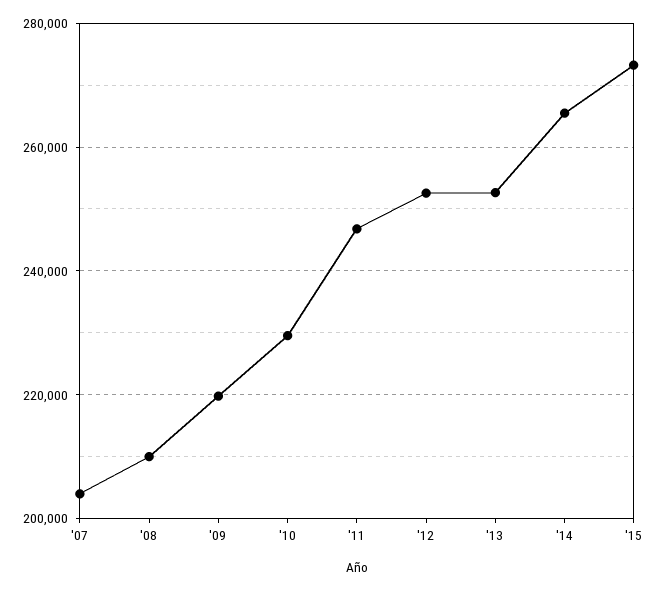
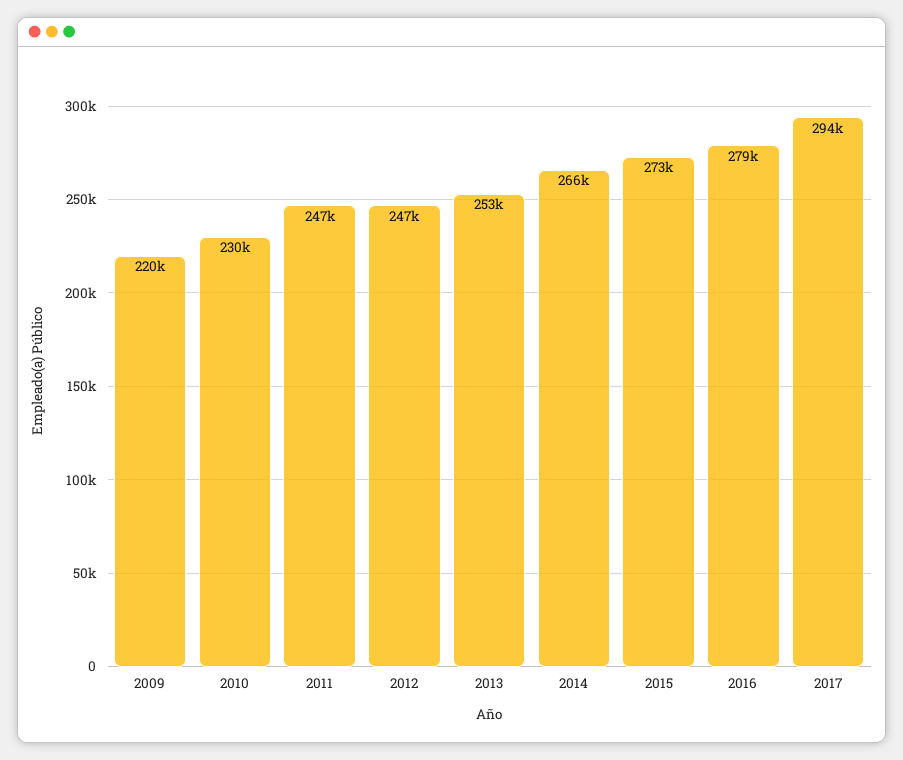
'07: 204000 -> none
'08: 210000 -> none
'12: 252000 -> 247000
2016: none -> 279000
2017: none -> 294000

